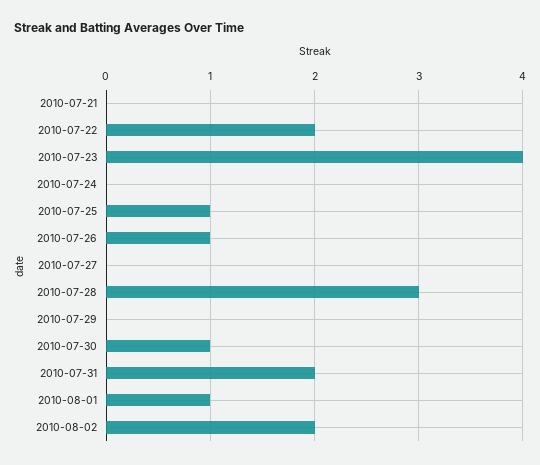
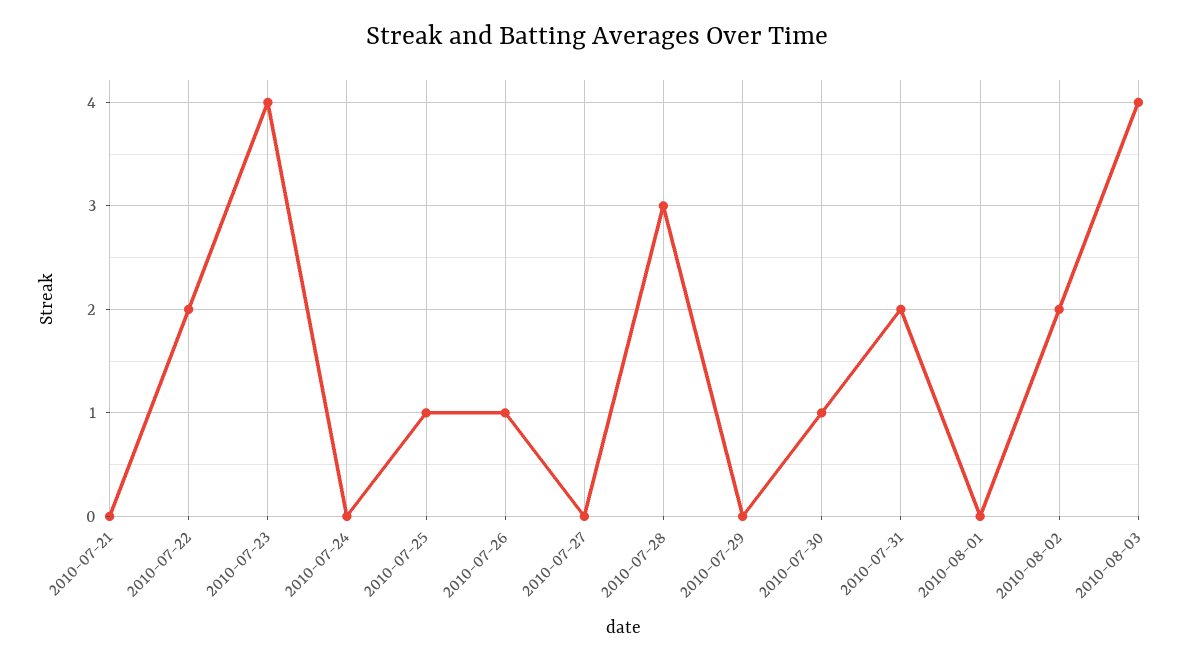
2010-08-01: 1 -> 0
2010-08-03: none -> 4

